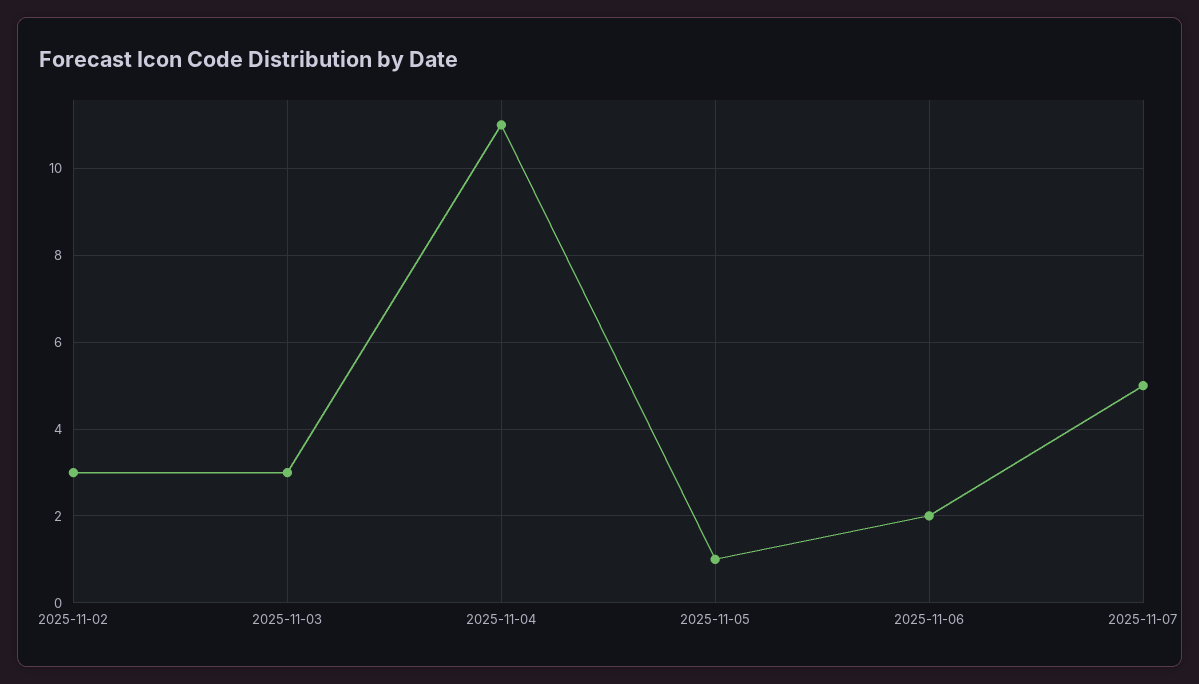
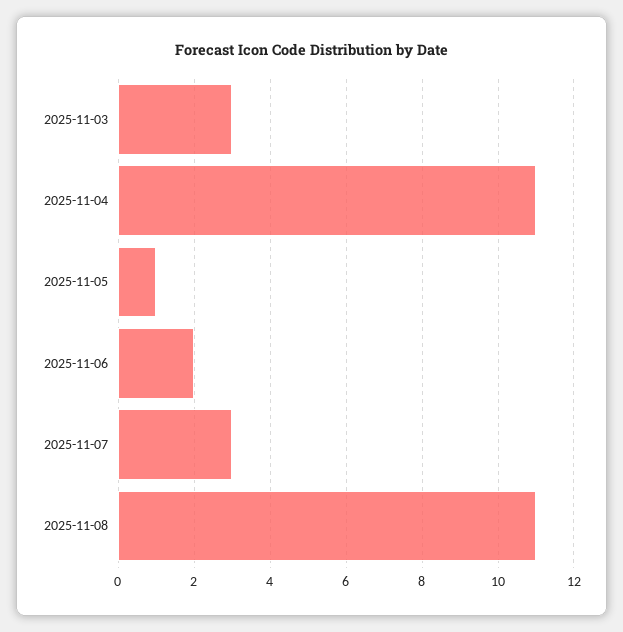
2025-11-02: 3 -> none
2025-11-07: 5 -> 3
2025-11-08: none -> 11

